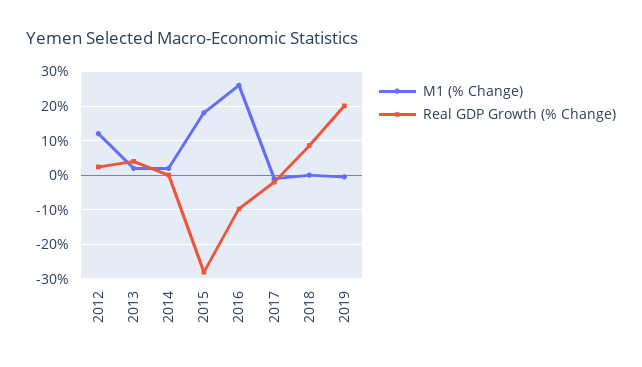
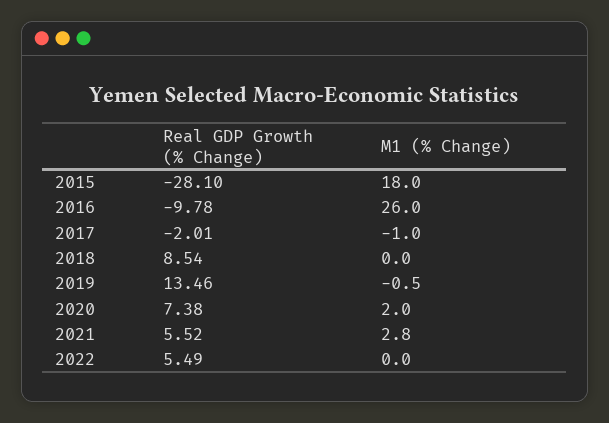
M1 (% Change), 2012: 12 -> none
Real GDP Growth (% Change), 2012: 2 -> none
M1 (% Change), 2013: 2 -> none
Real GDP Growth (% Change), 2013: 4 -> none
M1 (% Change), 2014: 2 -> none
Real GDP Growth (% Change), 2014: 0 -> none
Real GDP Growth (% Change), 2019: 20 -> 13.46
Real GDP Growth (% Change), 2020: none -> 7.38
M1 (% Change), 2020: none -> 2
Real GDP Growth (% Change), 2021: none -> 5.52
M1 (% Change), 2021: none -> 2.8
Real GDP Growth (% Change), 2022: none -> 5.49
M1 (% Change), 2022: none -> 0

